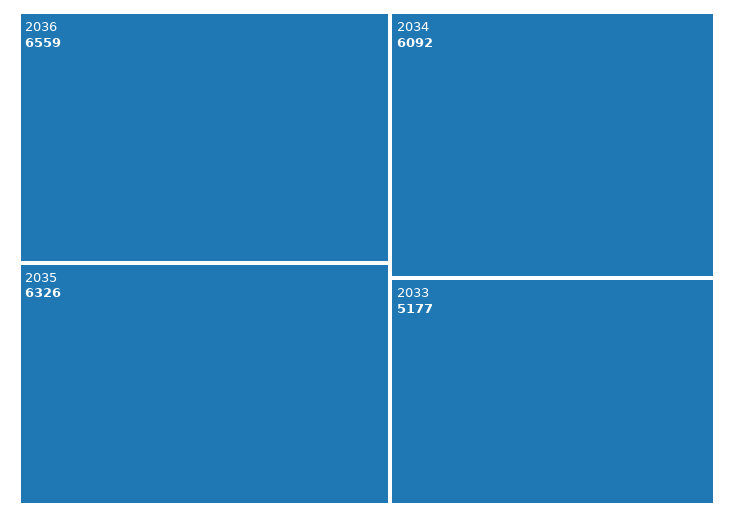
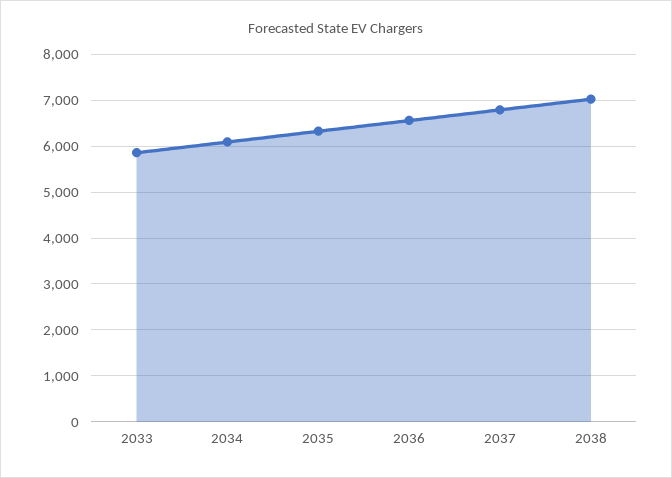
2033: 5177 -> 5800
2037: none -> 6800
2038: none -> 7000

